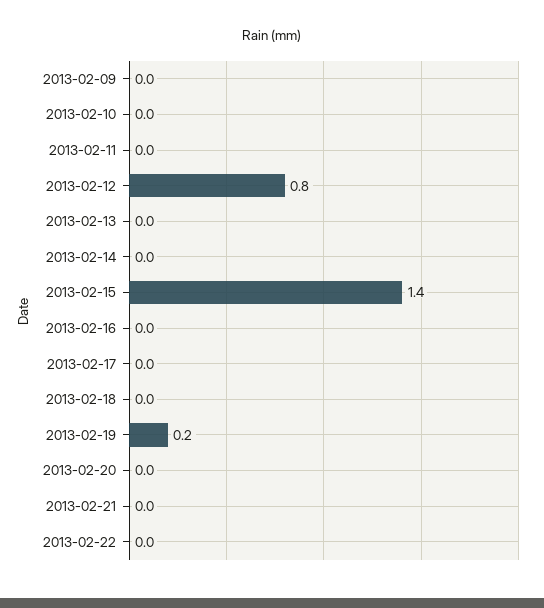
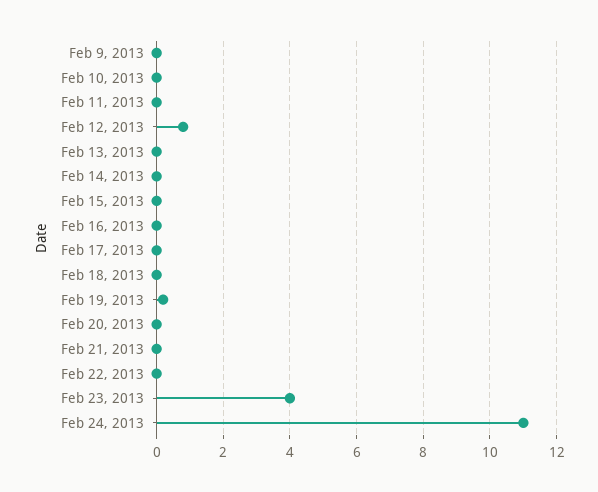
2013-02-15: 1.4 -> 0
Feb 23, 2013: none -> 4
Feb 24, 2013: none -> 11

